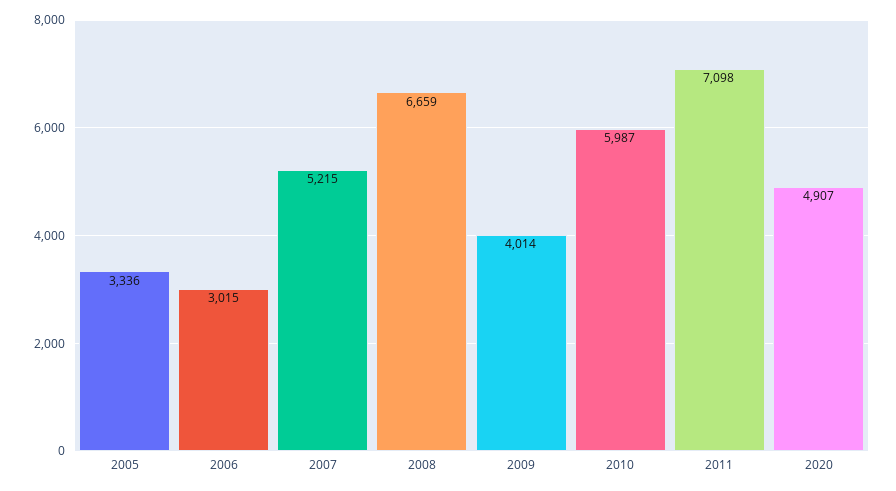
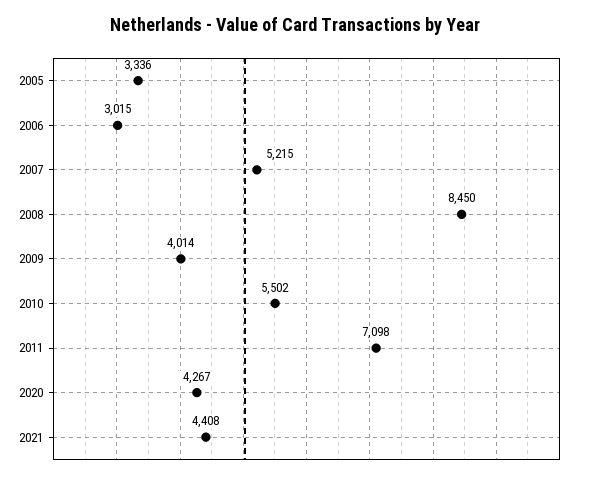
2008: 6659 -> 8450
2010: 5987 -> 5502
2020: 4907 -> 4267
2021: none -> 4408

